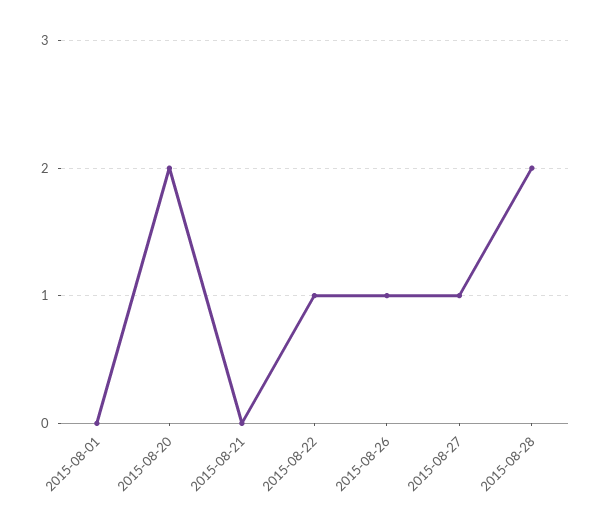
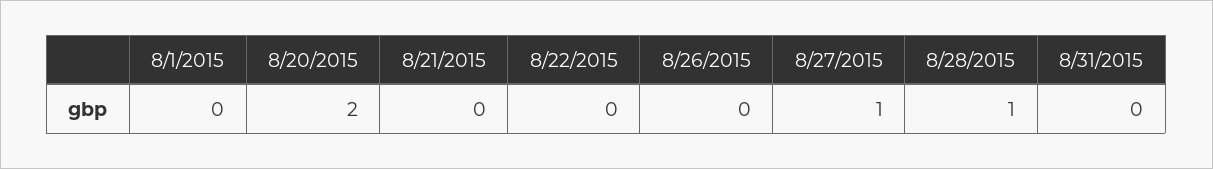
2015-08-22: 1 -> 0
2015-08-26: 1 -> 0
2015-08-28: 2 -> 1
8/31/2015: none -> 0

